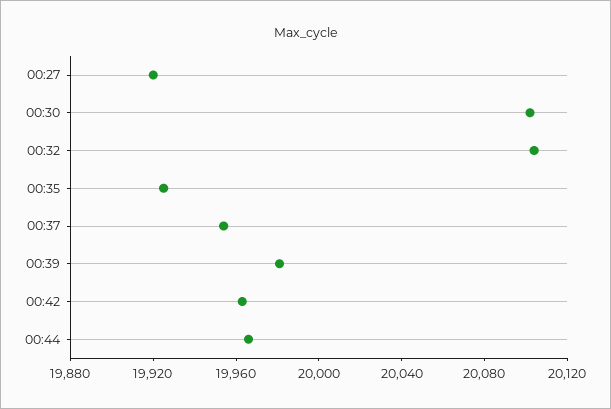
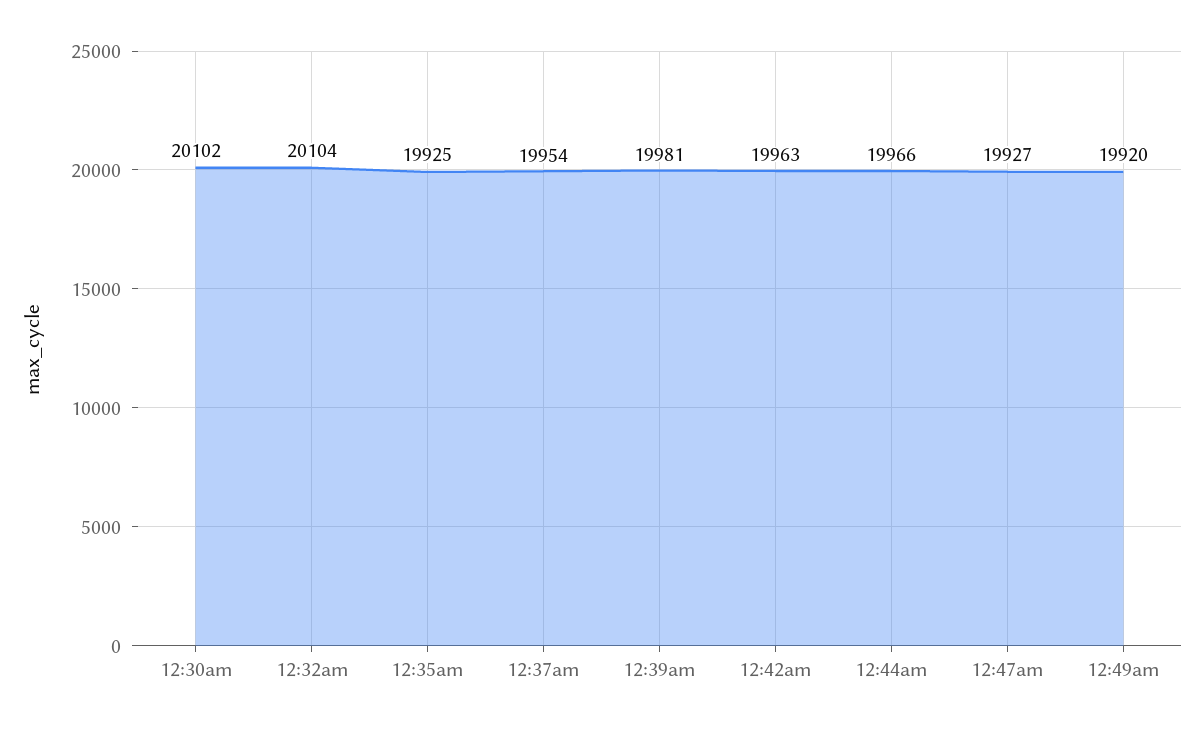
00:27: 19920 -> none
12:47am: none -> 19927
12:49am: none -> 19920

